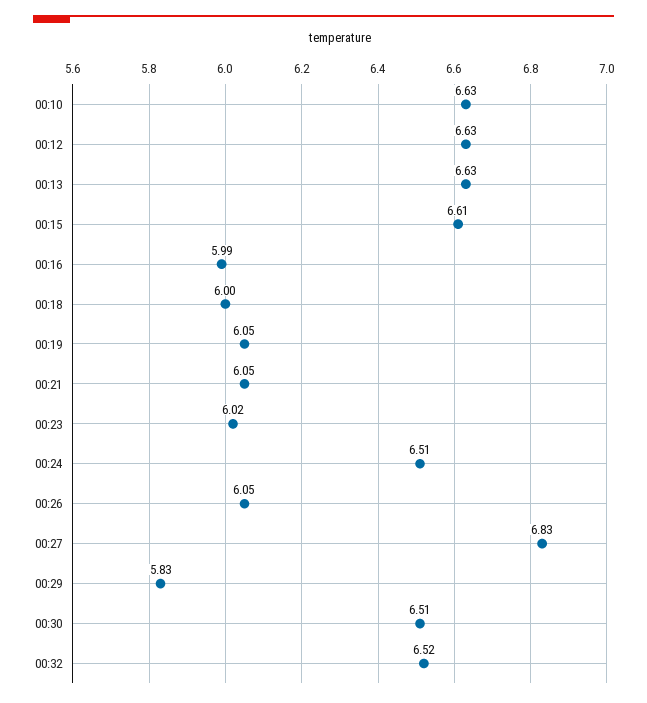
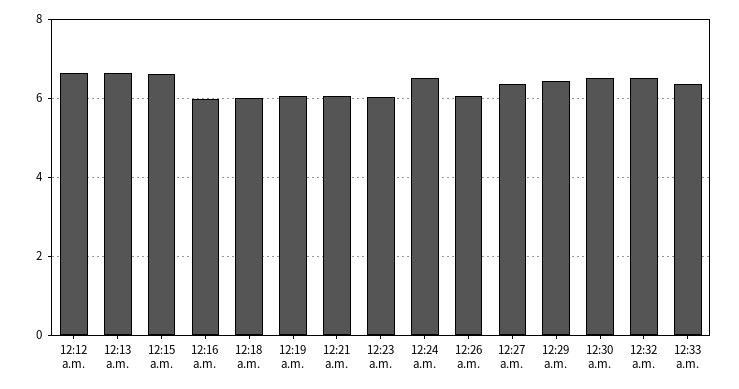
00:10: 6.63 -> none
00:27: 6.83 -> 6.4
00:29: 5.83 -> 6.4
12:33 a.m.: none -> 6.4

